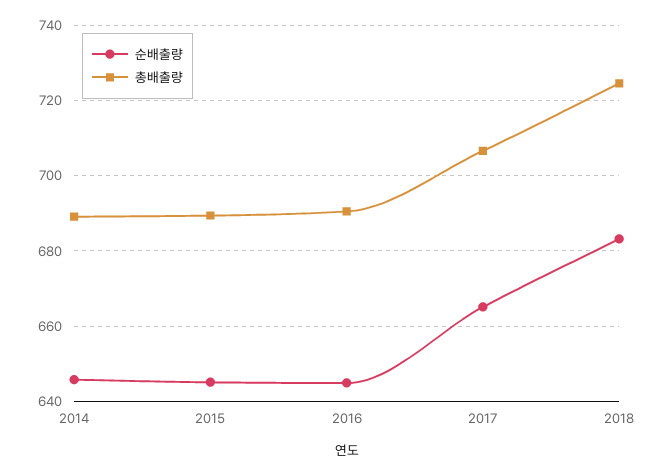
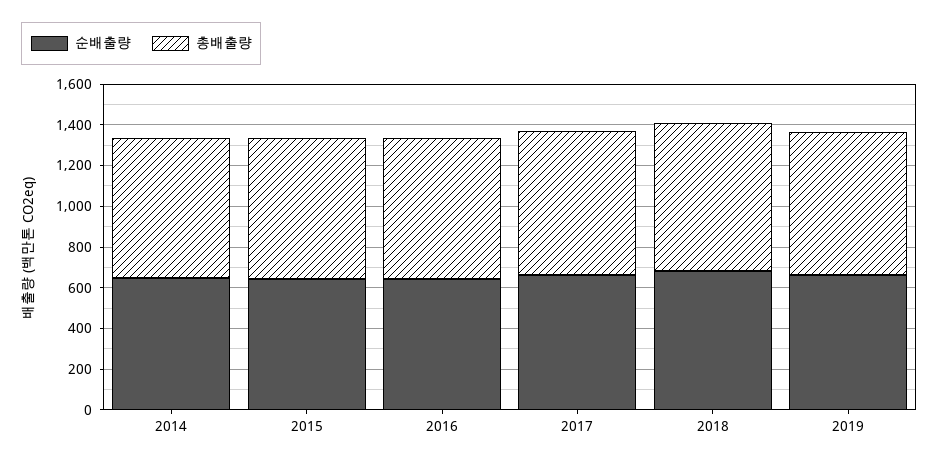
순배출량, 2019: none -> 650
총배출량, 2019: none -> 700

